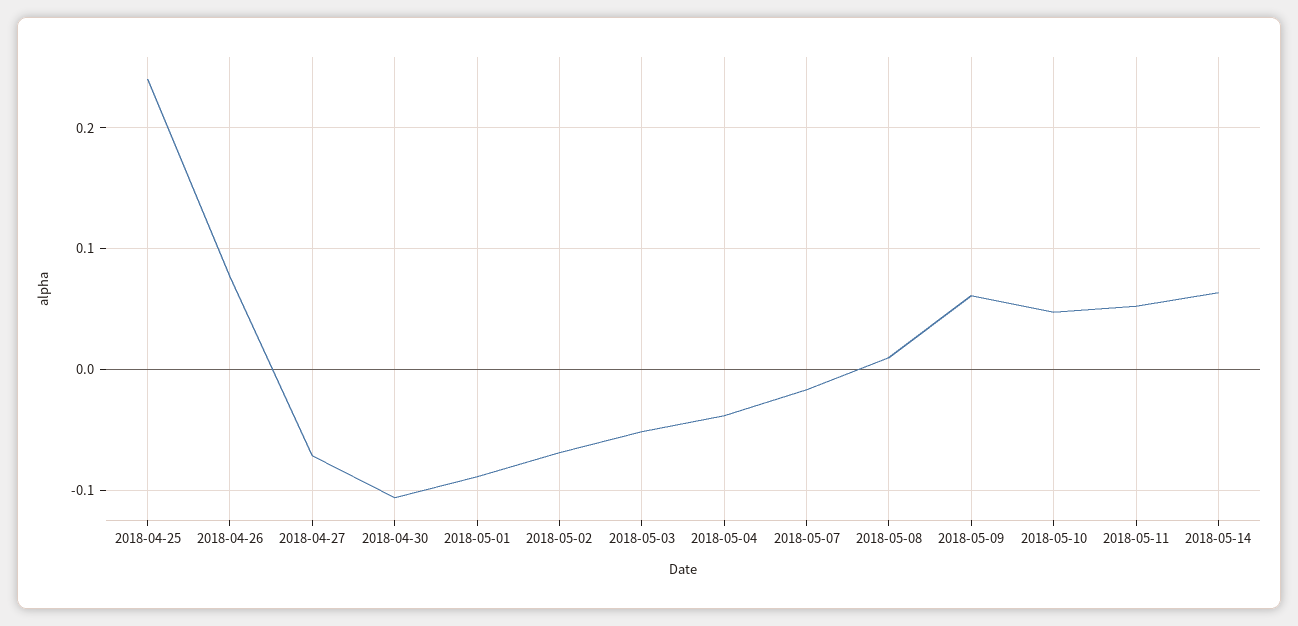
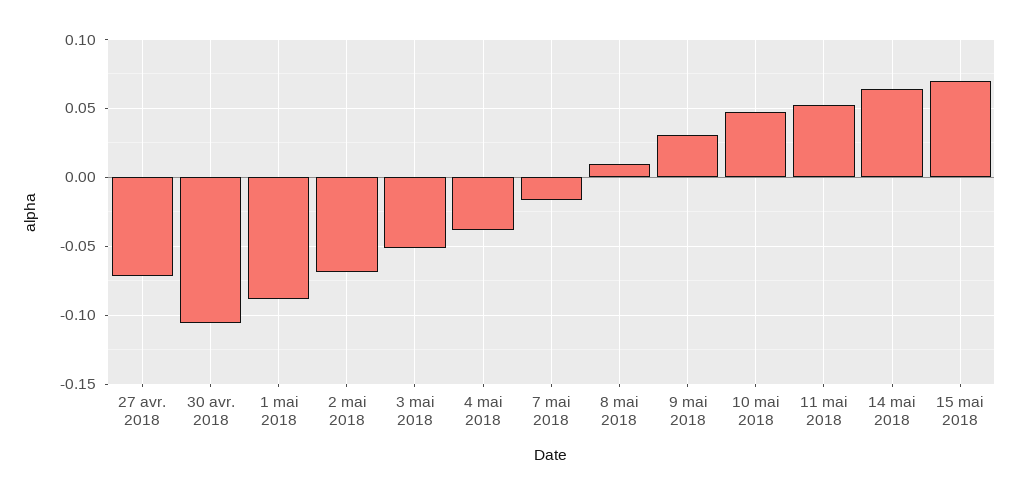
2018-04-25: 0.24 -> none
2018-04-26: 0.08 -> none
2018-05-09: 0.06 -> 0.03
15 mai 2018: none -> 0.07

